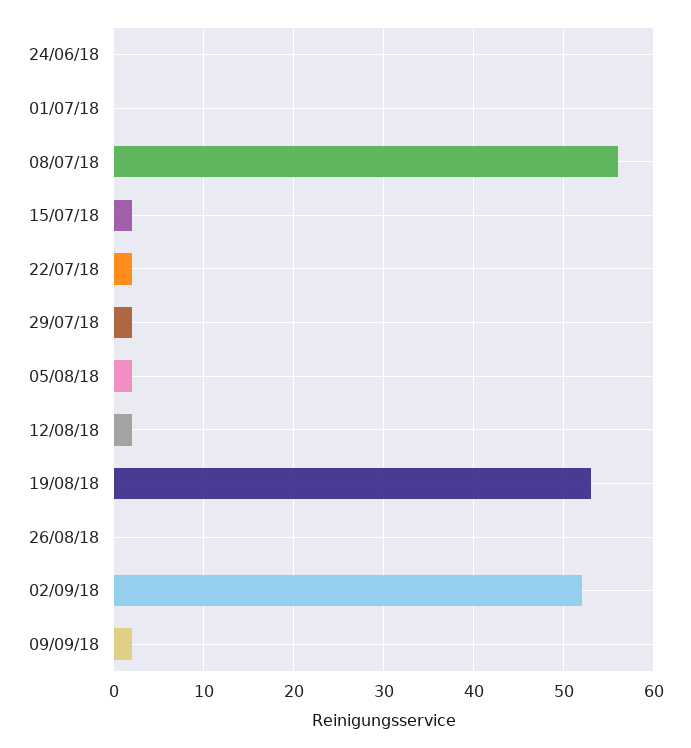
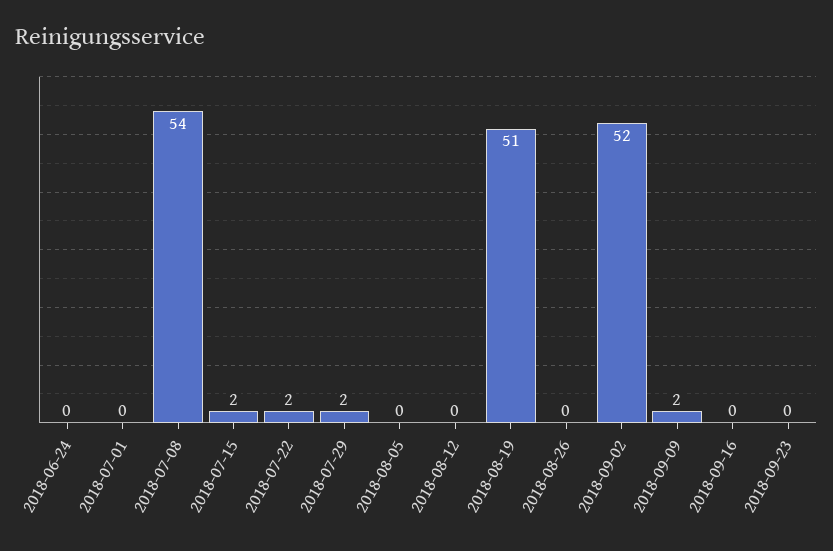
08/07/18: 56 -> 54
05/08/18: 2 -> 0
12/08/18: 2 -> 0
19/08/18: 53 -> 51
2018-09-16: none -> 0
2018-09-23: none -> 0

